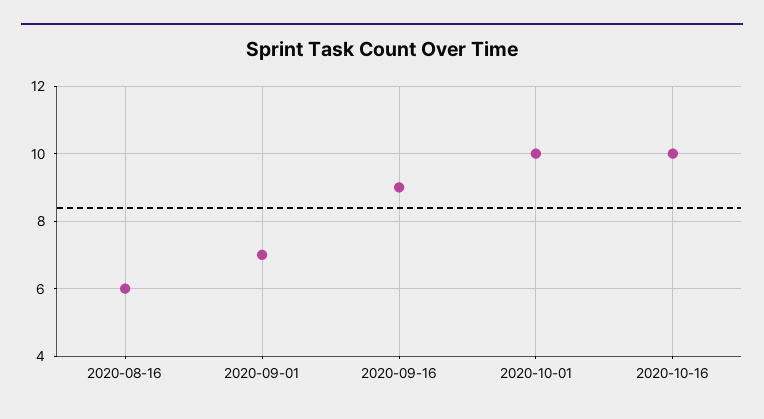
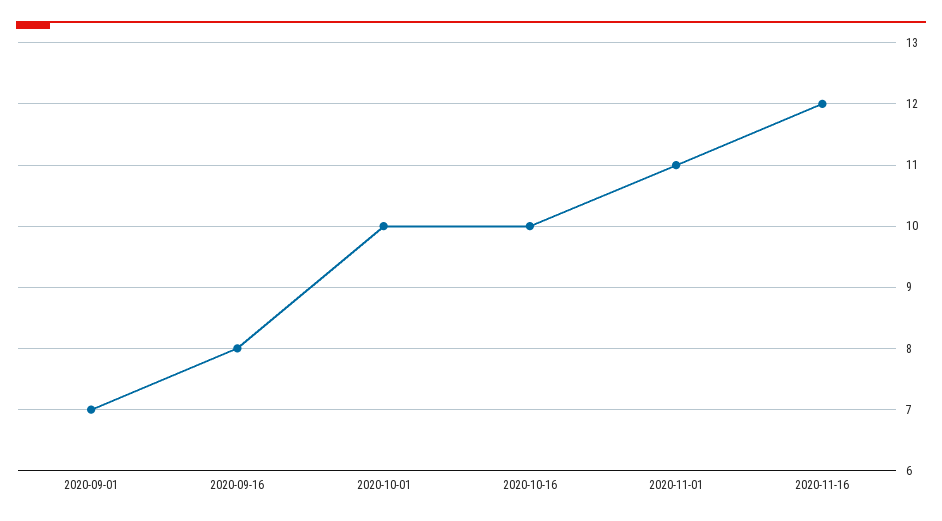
2020-08-16: 6 -> none
2020-09-16: 9 -> 8
2020-11-01: none -> 11
2020-11-16: none -> 12

